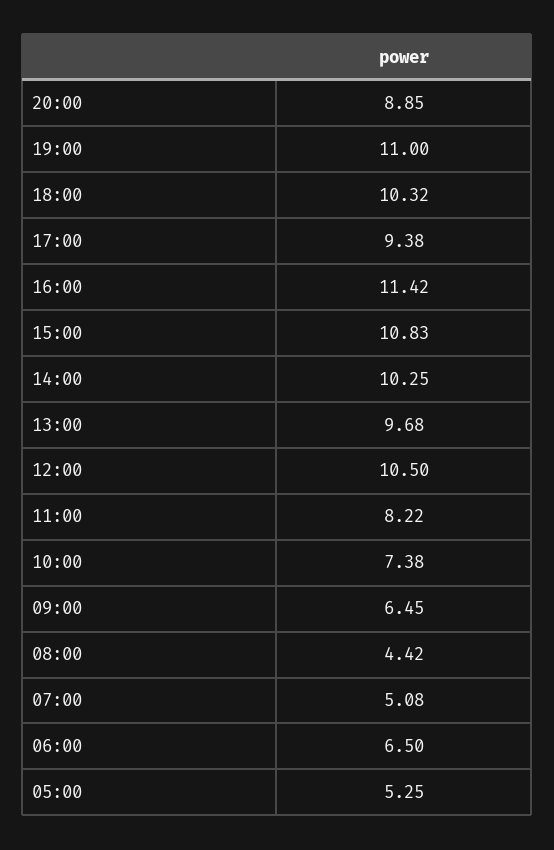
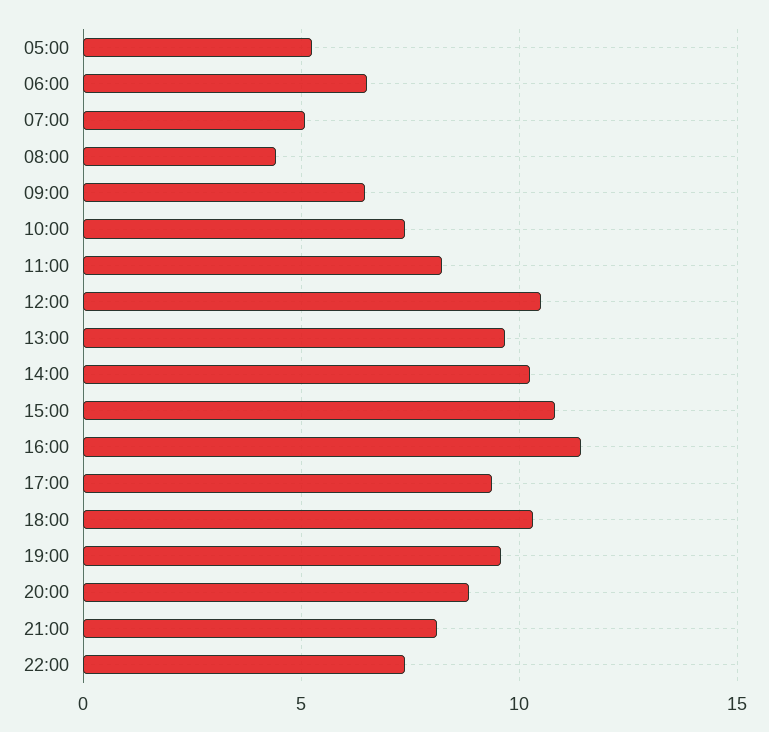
19:00: 11 -> 9.5
21:00: none -> 8
22:00: none -> 7.5

